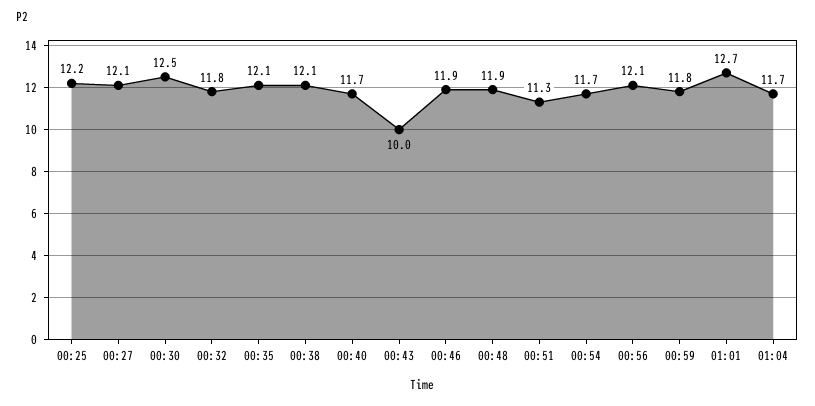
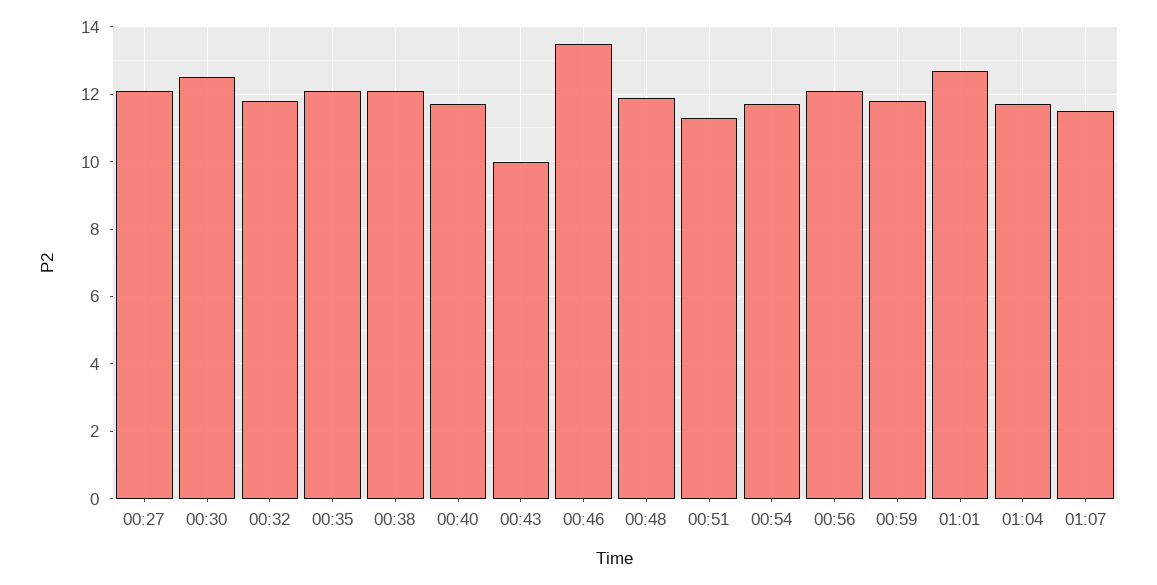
00:25: 12.2 -> none
00:46: 11.9 -> 13.5
01:07: none -> 11.5

